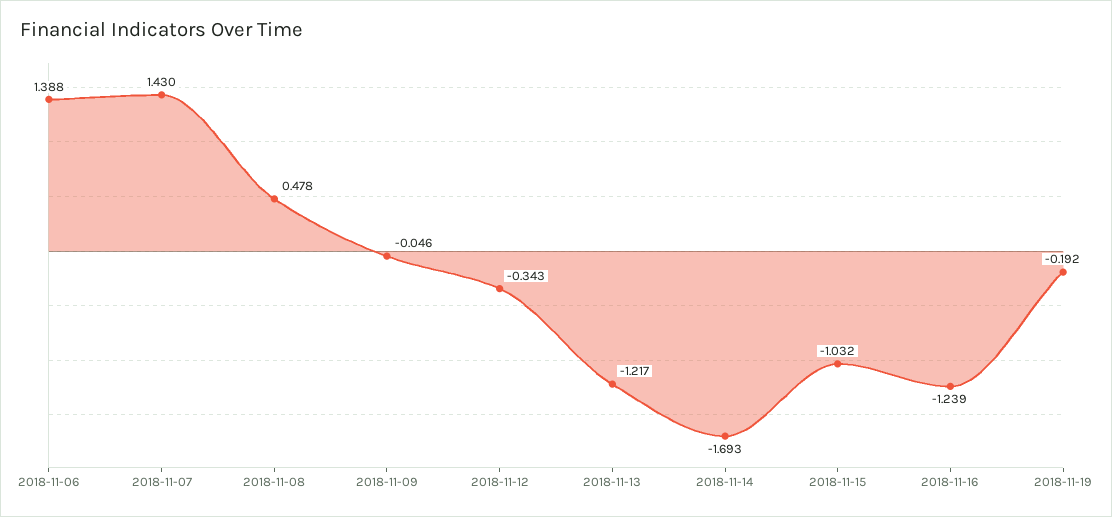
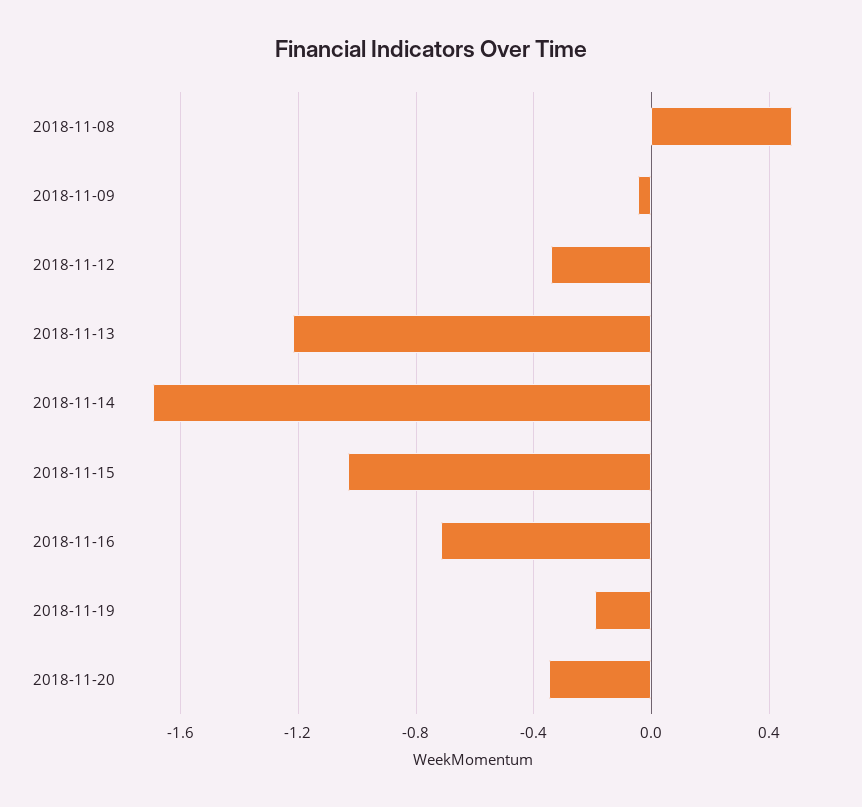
2018-11-06: 1.388 -> none
2018-11-07: 1.43 -> none
2018-11-16: -1.239 -> -0.7
2018-11-20: none -> -0.35

